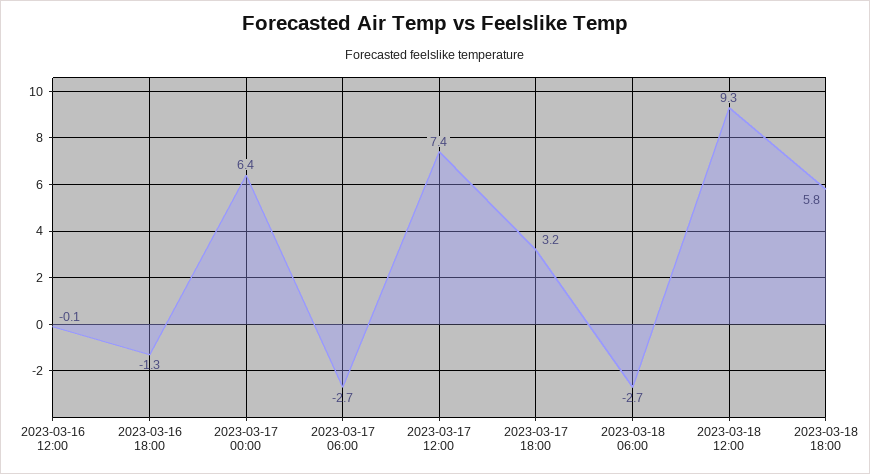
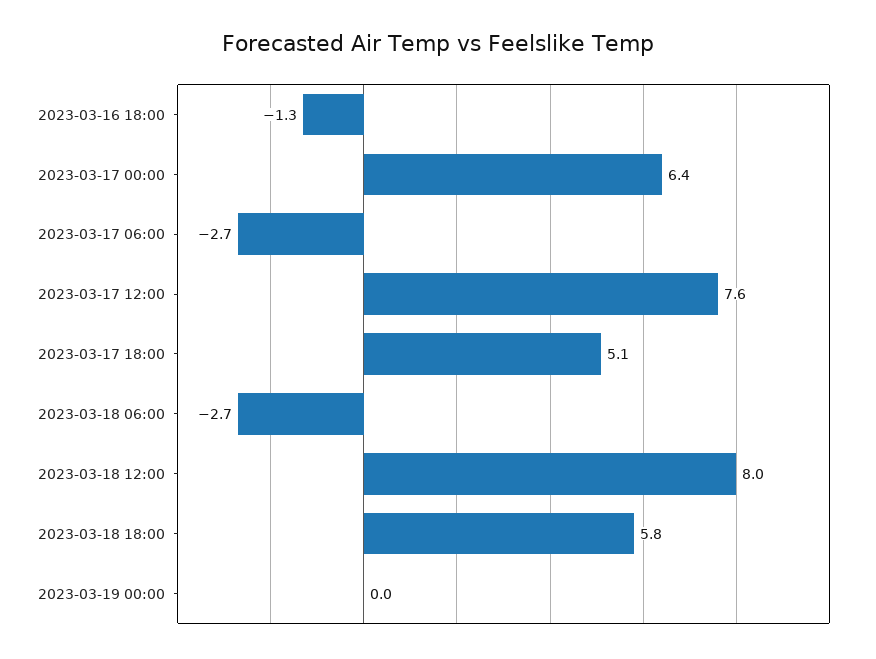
2023-03-16 12:00: -0.1 -> none
2023-03-17 12:00: 7.4 -> 7.6
2023-03-17 18:00: 3.2 -> 5.1
2023-03-18 12:00: 9.3 -> 8
2023-03-19 00:00: none -> 0

